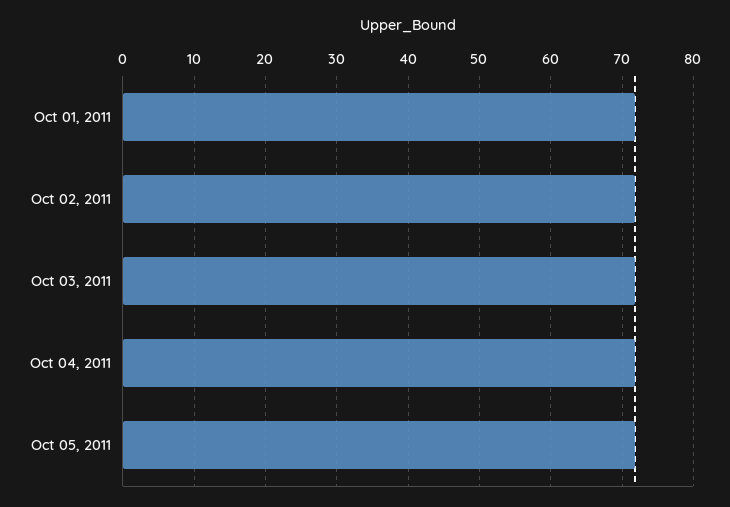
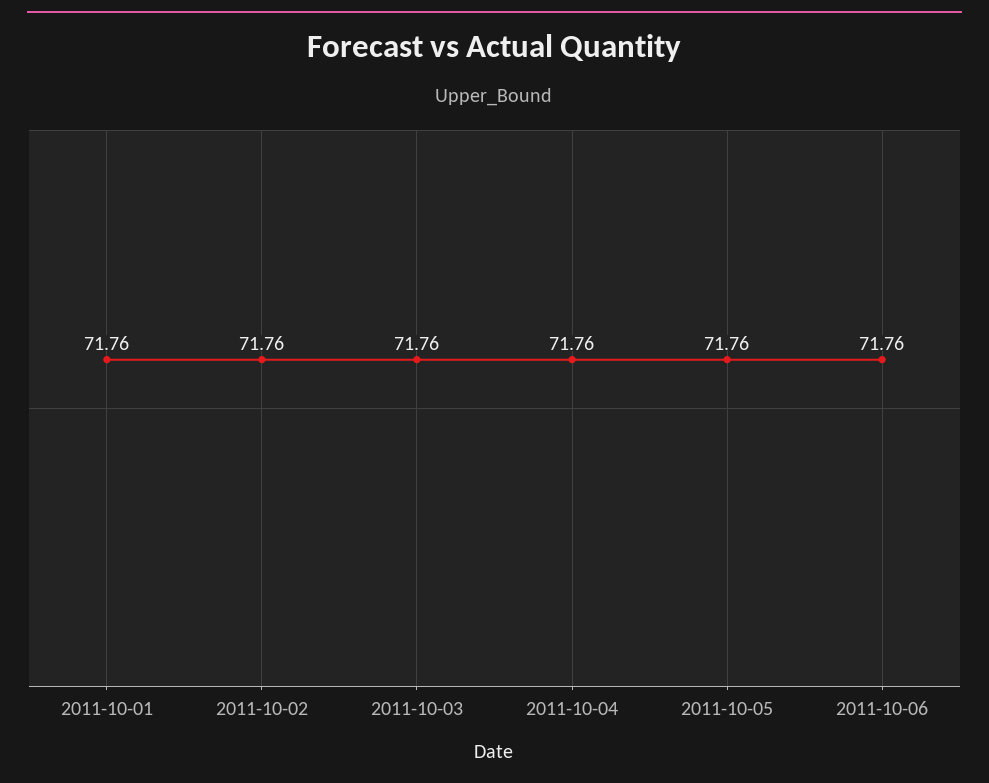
2011-10-06: none -> 71.76

